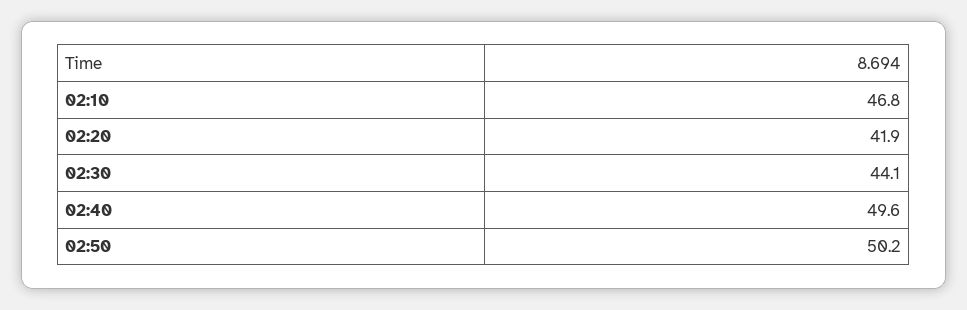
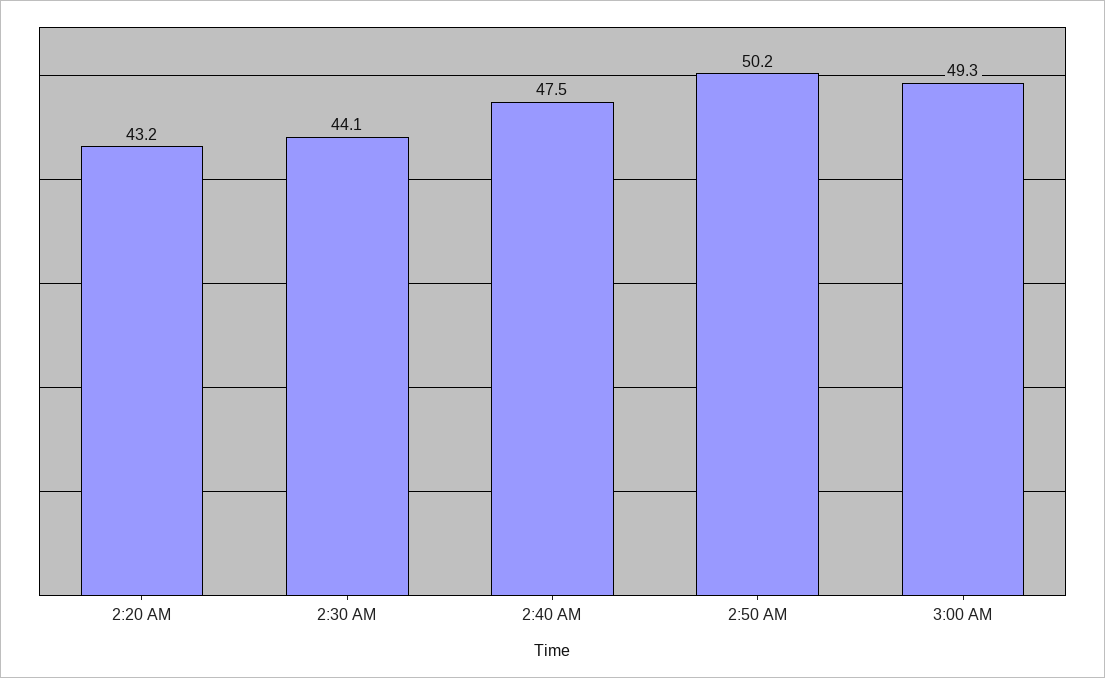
02:10: 46.8 -> none
02:20: 41.9 -> 43.2
02:40: 49.6 -> 47.5
3:00 AM: none -> 49.3

